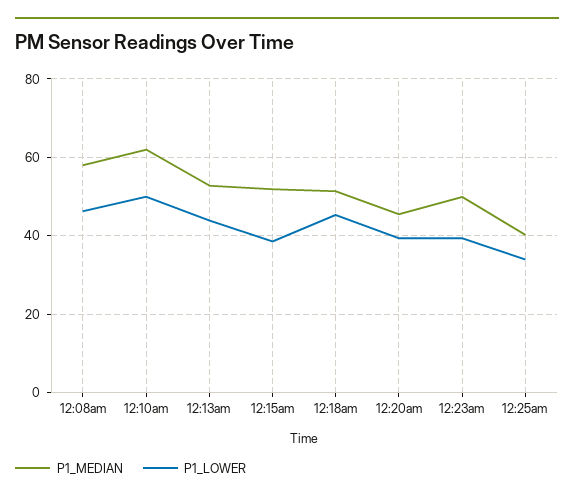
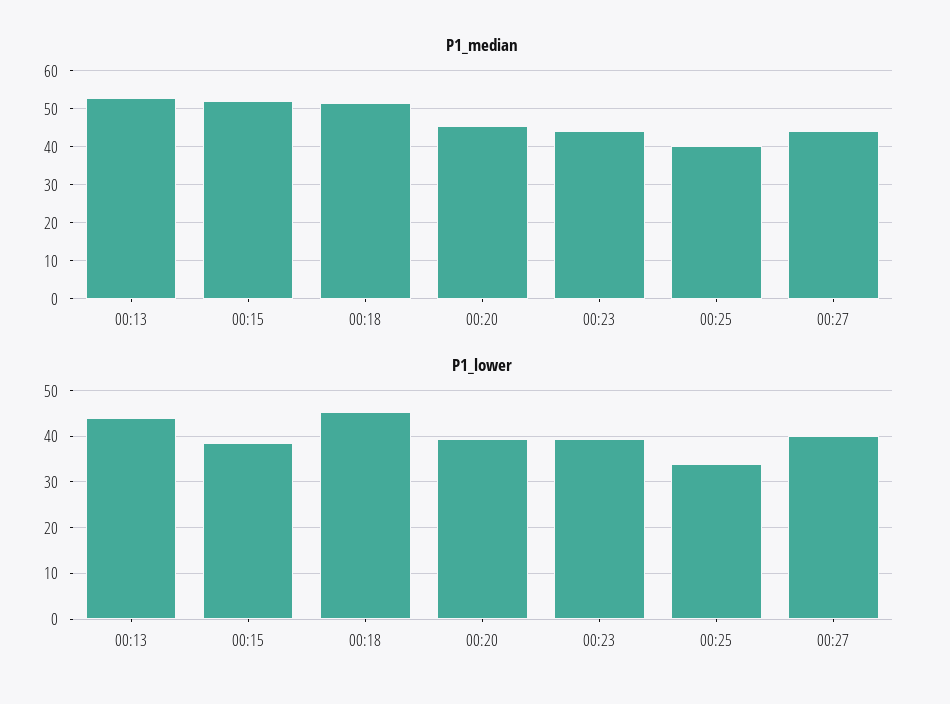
P1_MEDIAN, 12:08am: 58 -> none
P1_LOWER, 12:08am: 46 -> none
P1_MEDIAN, 12:10am: 62 -> none
P1_LOWER, 12:10am: 50 -> none
P1_MEDIAN, 12:23am: 50 -> 44
P1_MEDIAN, 00:27: none -> 44
P1_LOWER, 00:27: none -> 40

